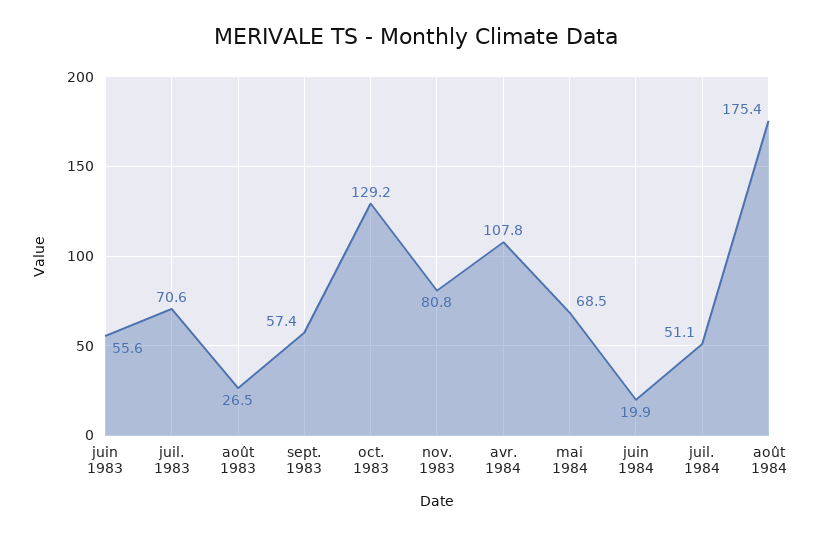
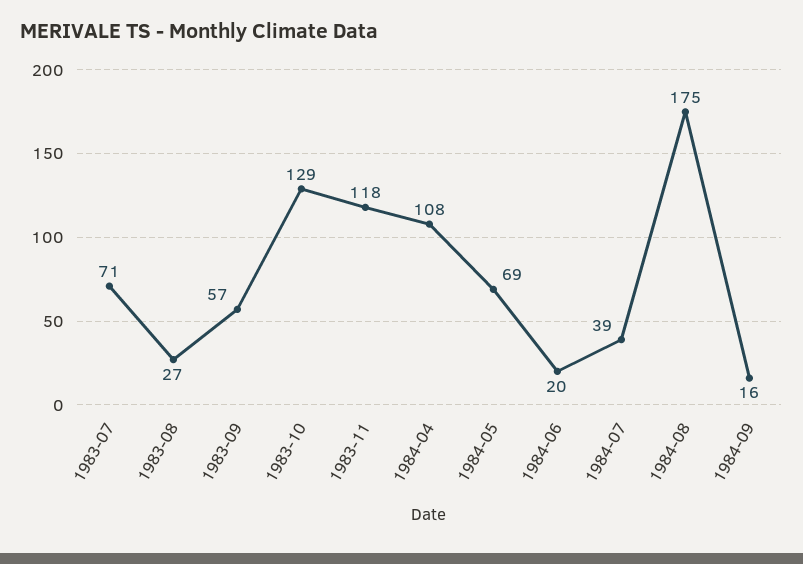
juin 1983: 55.6 -> none
nov. 1983: 80.8 -> 118
juil. 1984: 51.1 -> 39
1984-09: none -> 16

